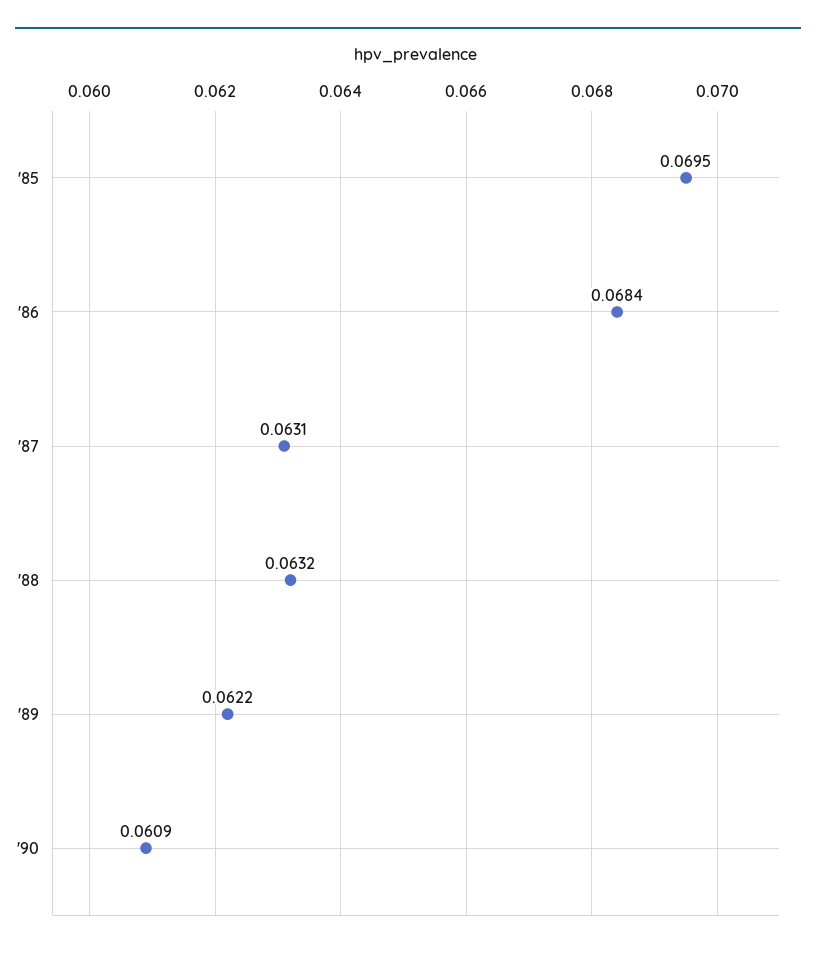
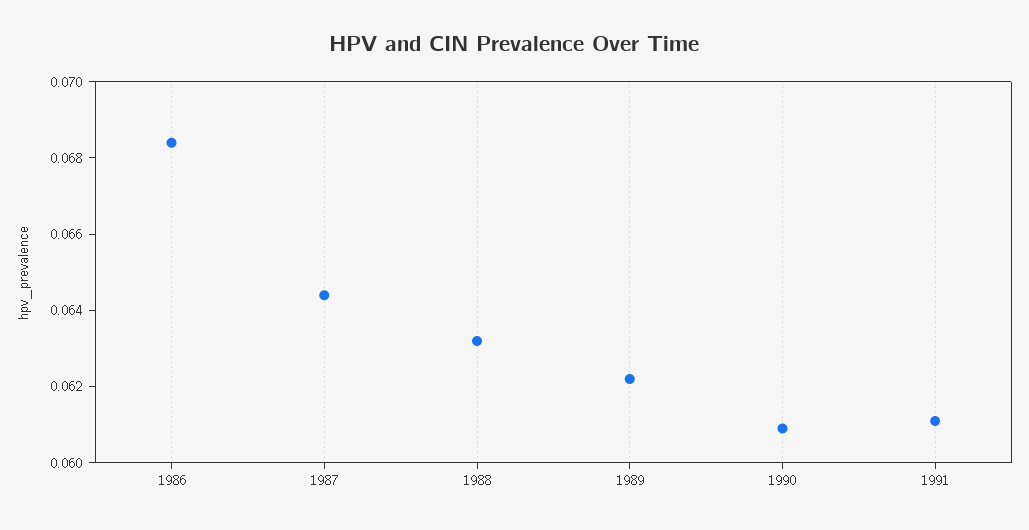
'85: 0.0695 -> none
'87: 0.0631 -> 0.0645
1991: none -> 0.061

